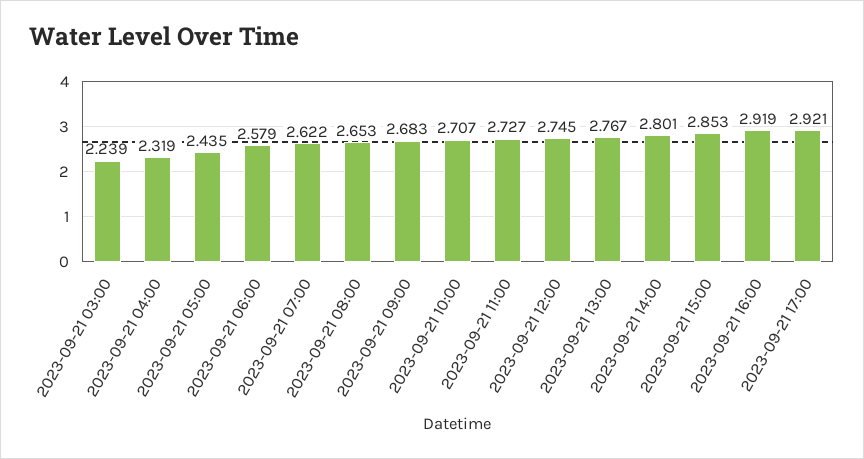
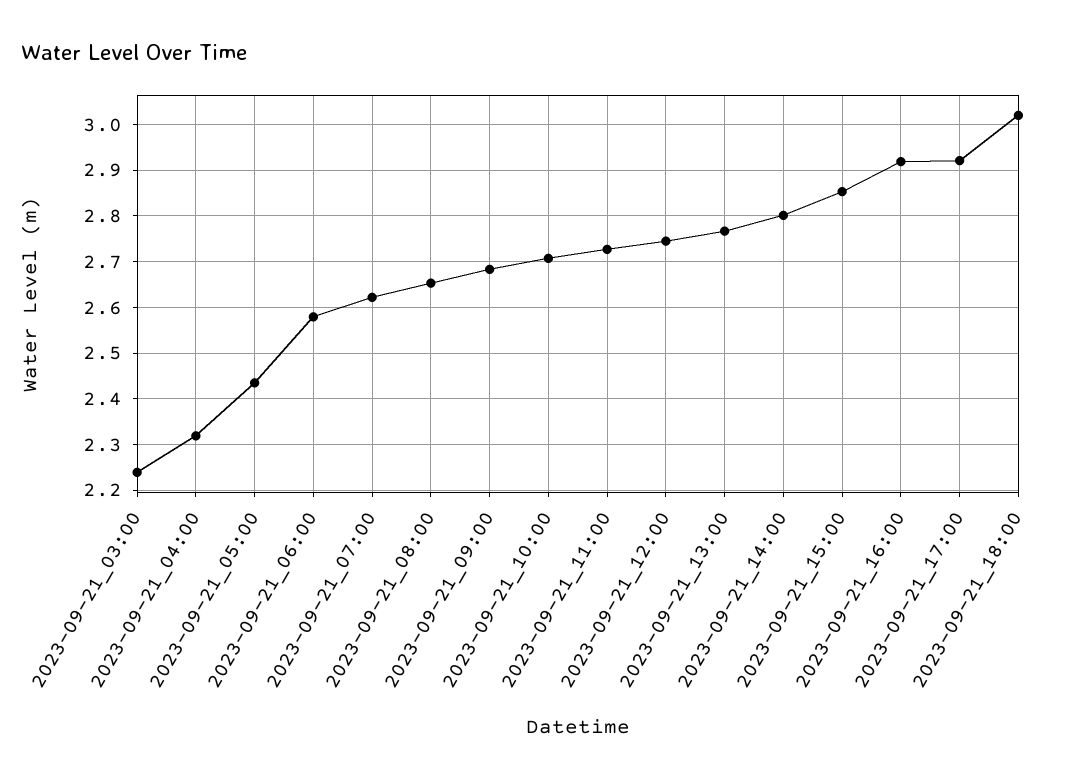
2023-09-21_18:00: none -> 3.02

